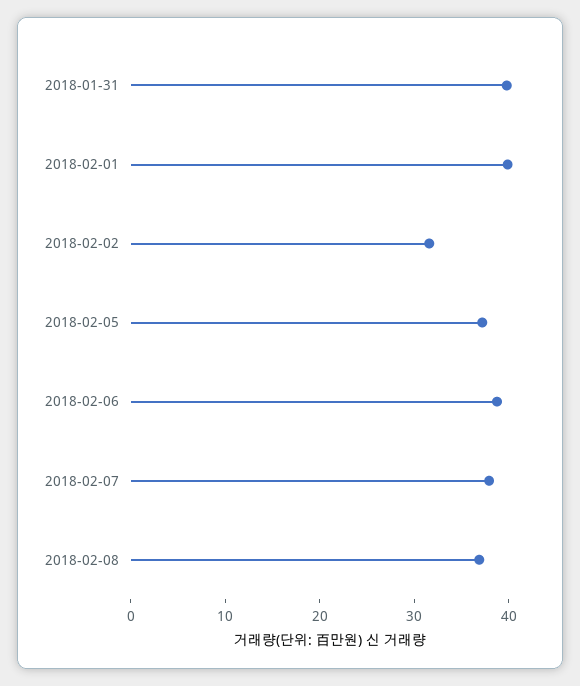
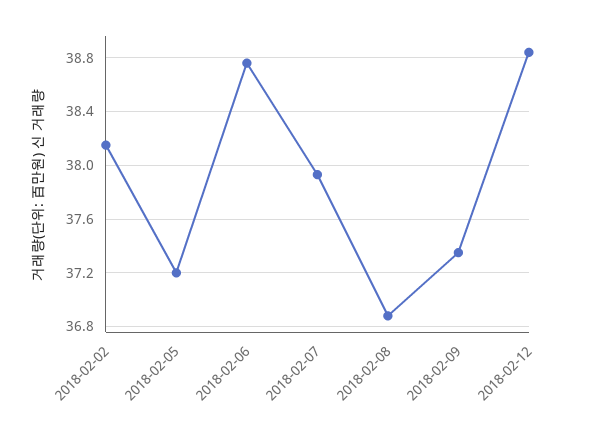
2018-01-31: 40 -> none
2018-02-01: 40 -> none
2018-02-02: 32 -> 38.15
2018-02-09: none -> 37.35
2018-02-12: none -> 38.85

